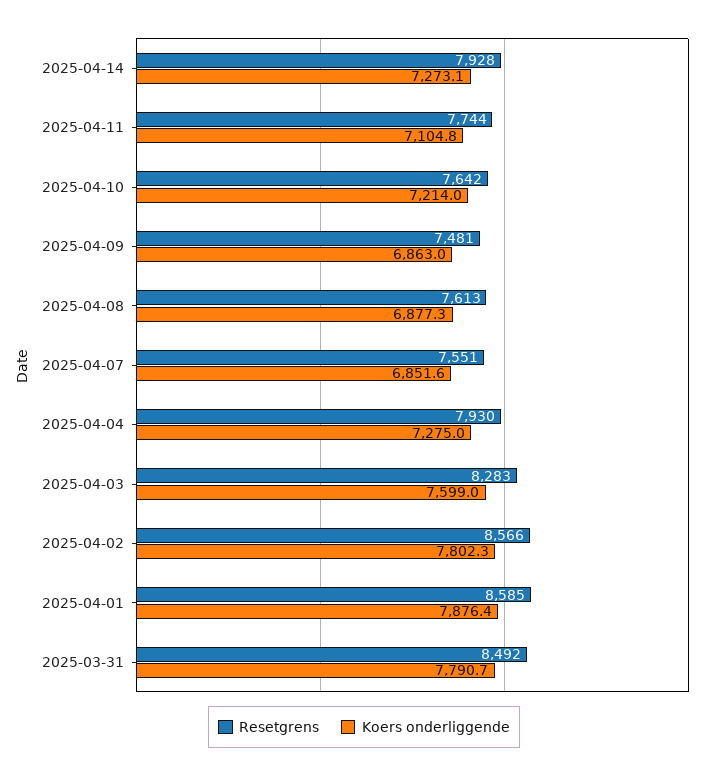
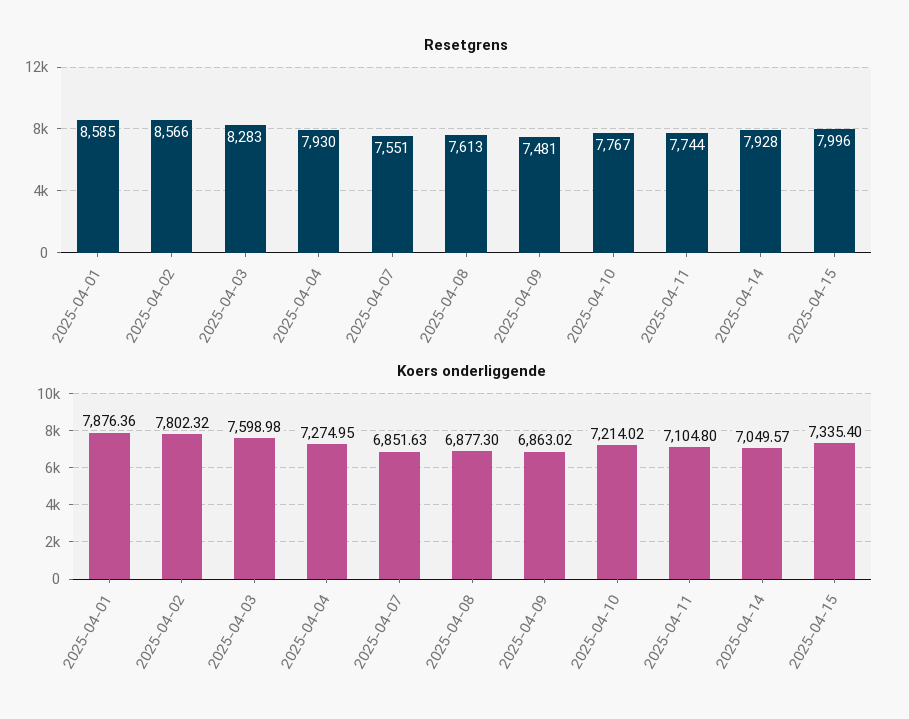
Koers onderliggende, 2025-04-14: 7273.1 -> 7049.57
Resetgrens, 2025-04-10: 7642 -> 7767
Resetgrens, 2025-03-31: 8492 -> none
Koers onderliggende, 2025-03-31: 7790.7 -> none
Resetgrens, 2025-04-15: none -> 7996
Koers onderliggende, 2025-04-15: none -> 7335.4

